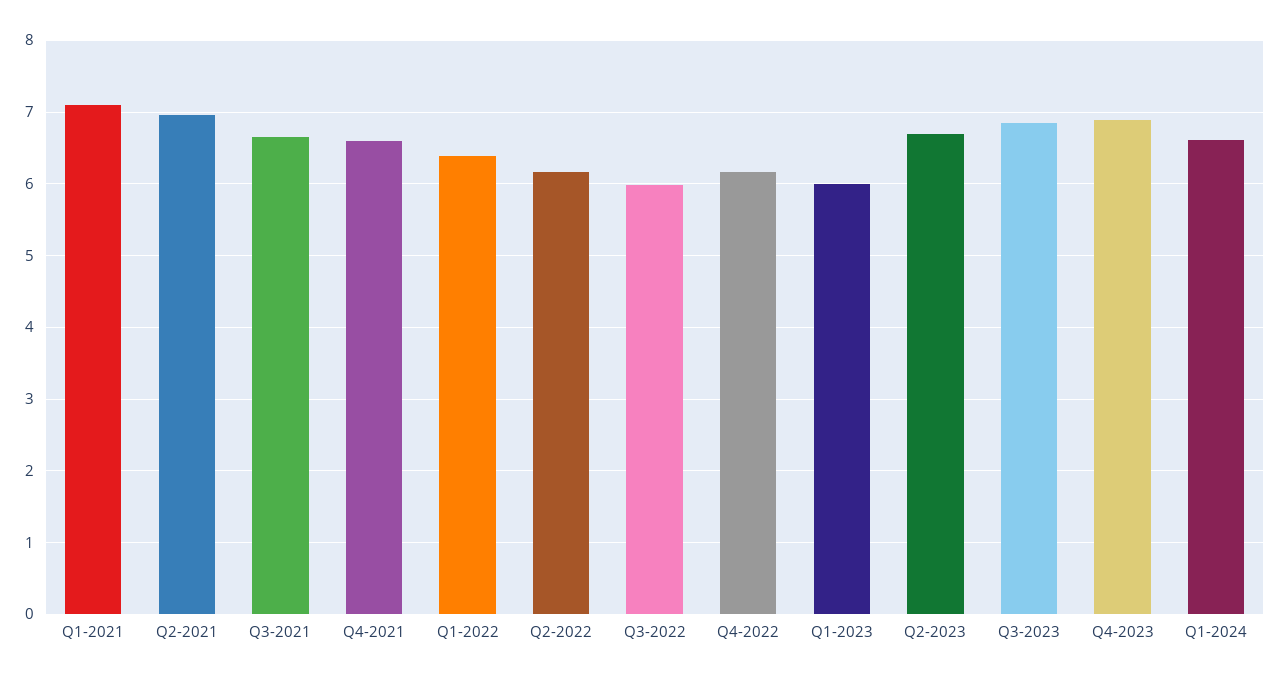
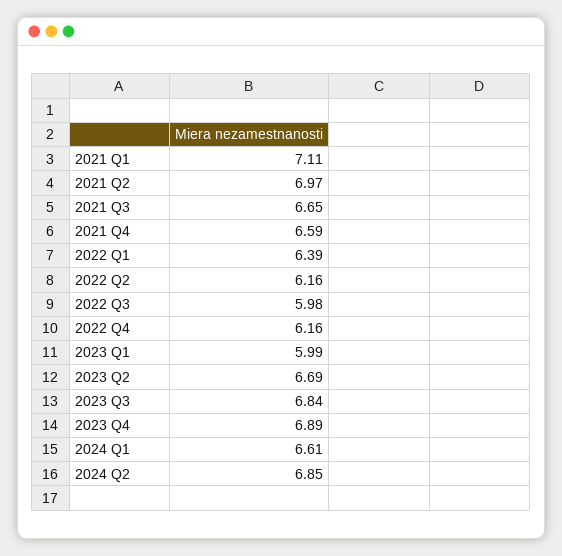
2024 Q2: none -> 6.85

